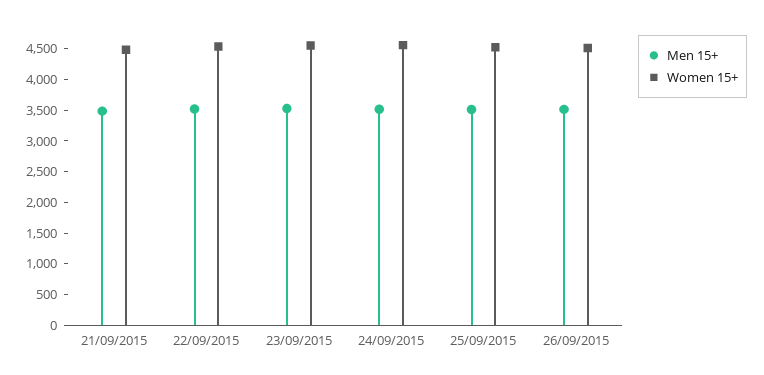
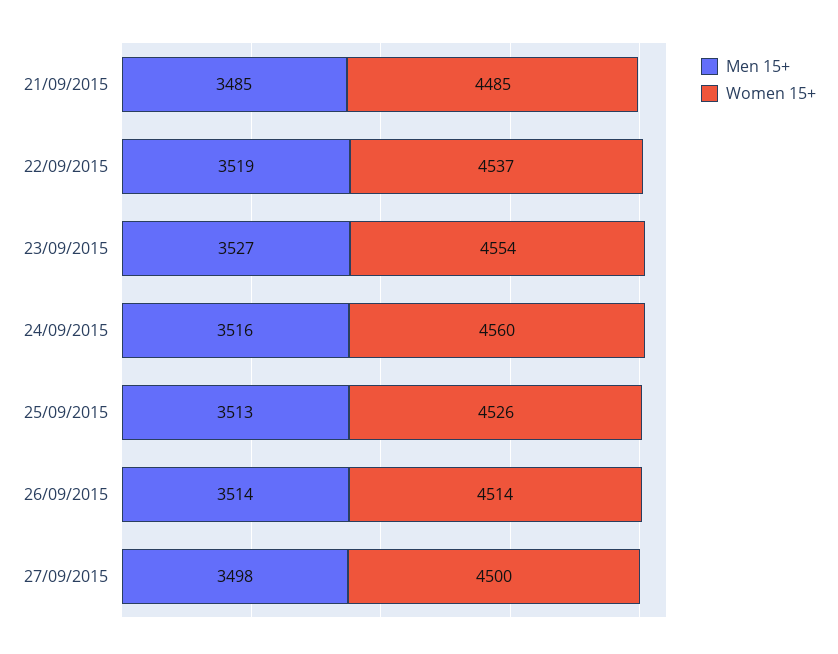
Men 15+, 27/09/2015: none -> 3498
Women 15+, 27/09/2015: none -> 4500

